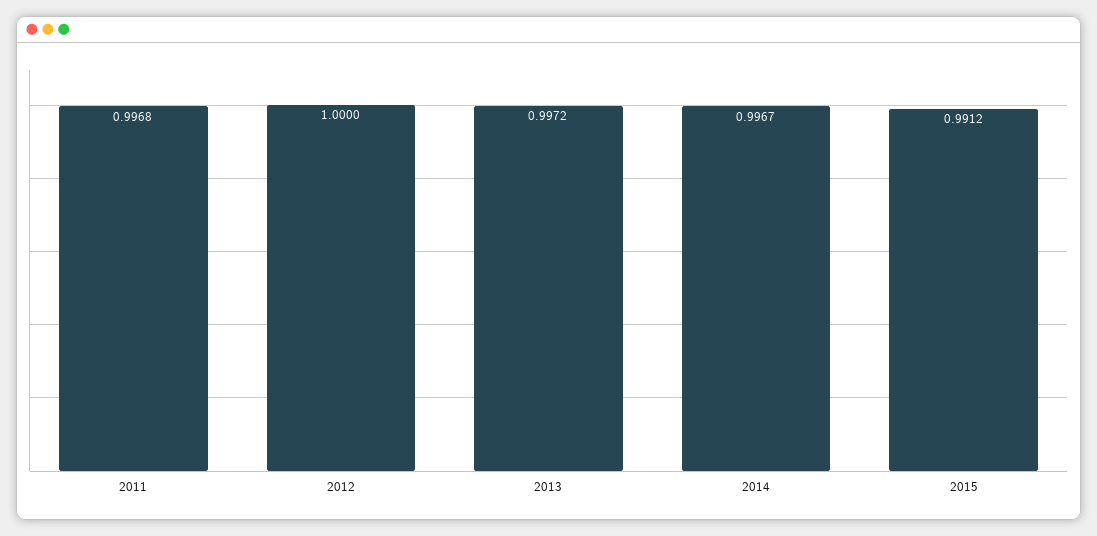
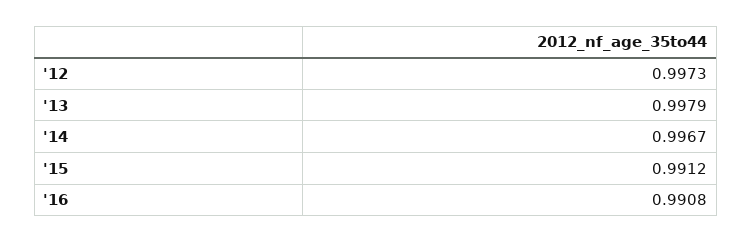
2011: 0.9968 -> none
2012: 1 -> 0.9973
2013: 0.9972 -> 0.9979
'16: none -> 0.9908

